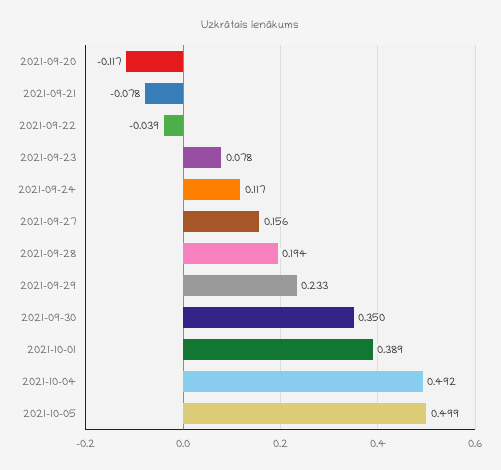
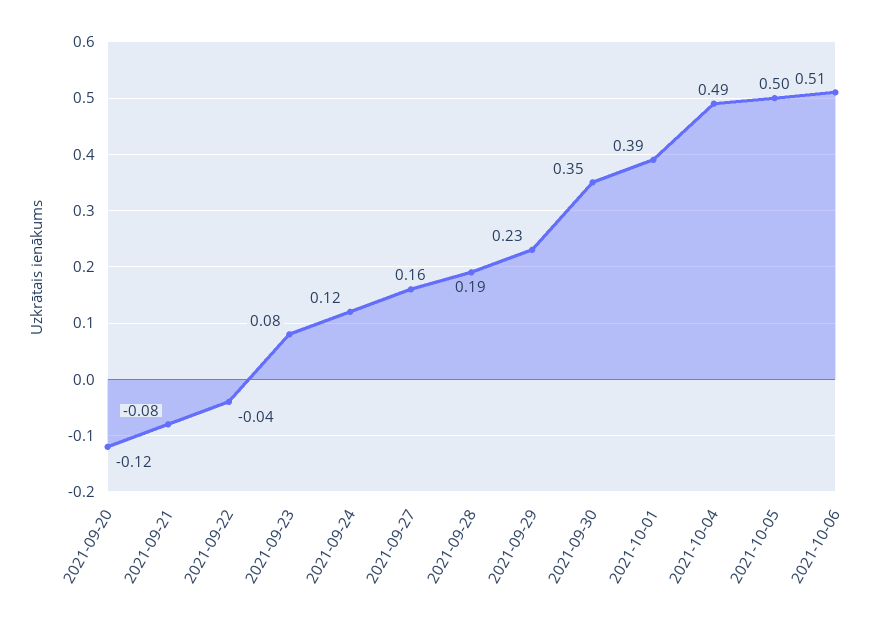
2021-10-06: none -> 0.51

